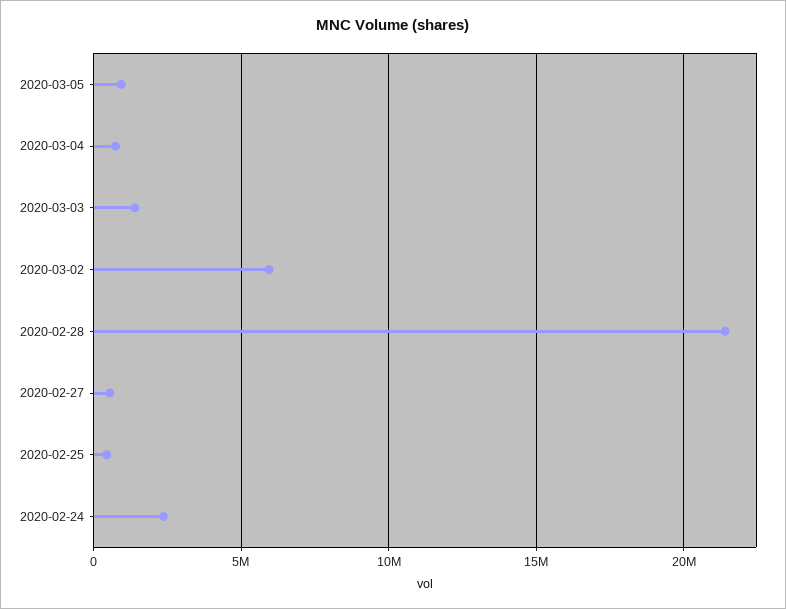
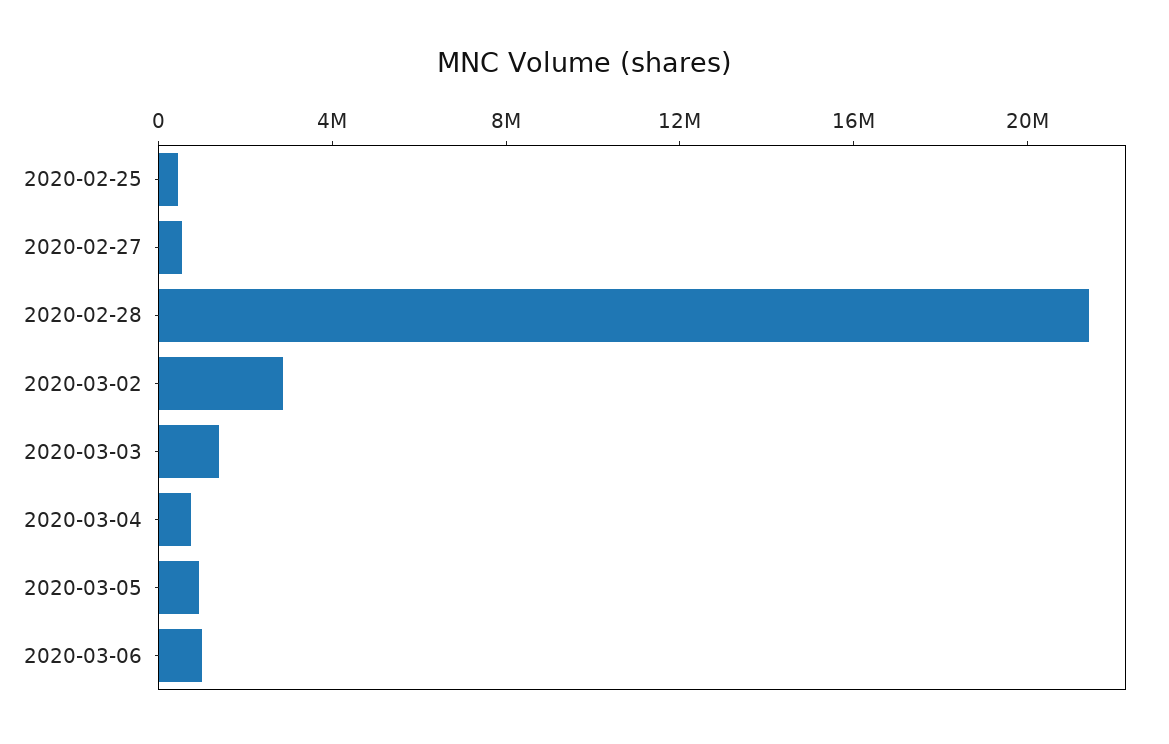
2020-03-02: 6000000 -> 3000000
2020-02-24: 2500000 -> none
2020-03-06: none -> 1000000

